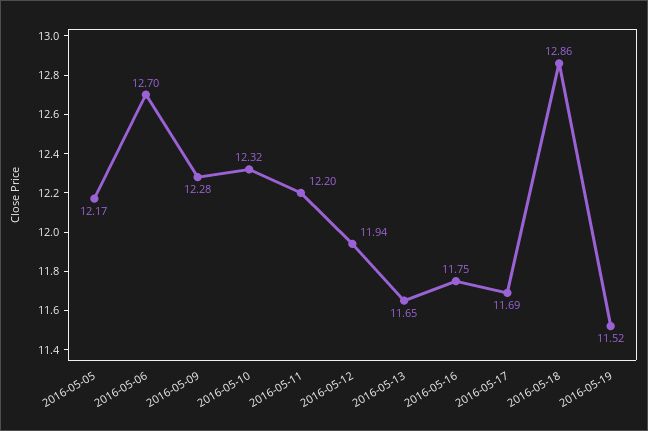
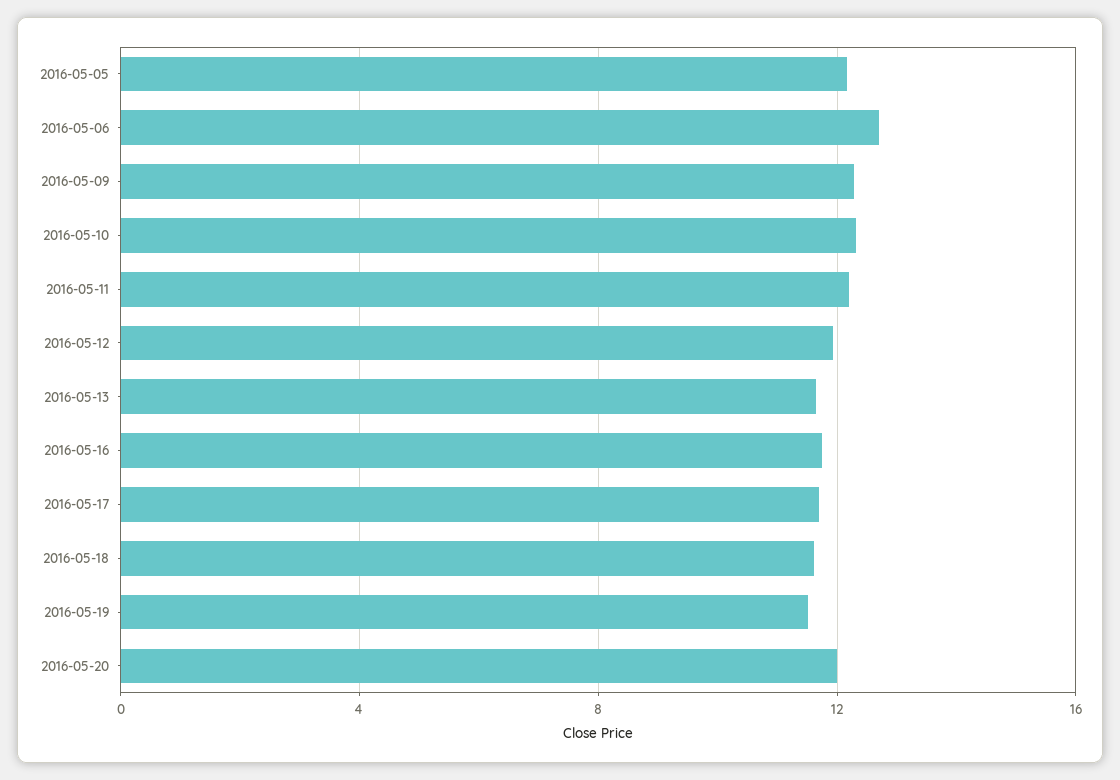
2016-05-18: 12.86 -> 11.5
2016-05-20: none -> 12

